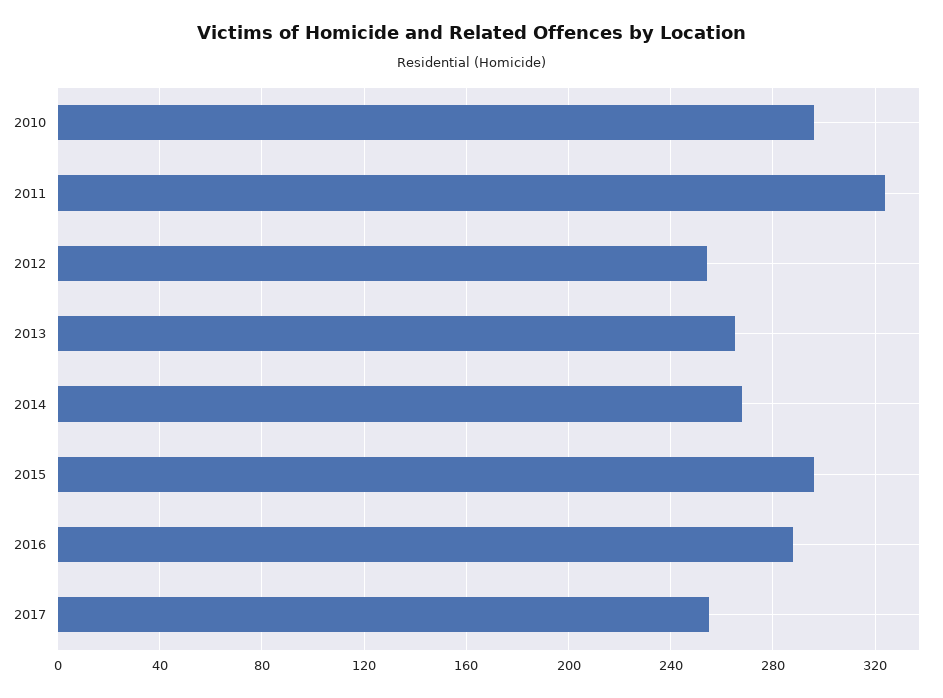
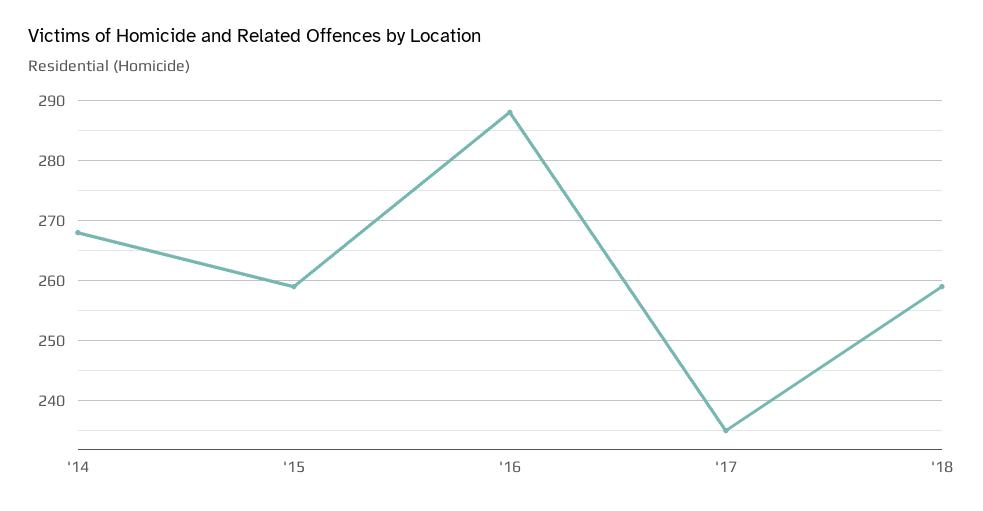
2010: 295 -> none
2011: 325 -> none
2012: 255 -> none
2013: 265 -> none
2015: 295 -> 259
2017: 255 -> 235
'18: none -> 259

